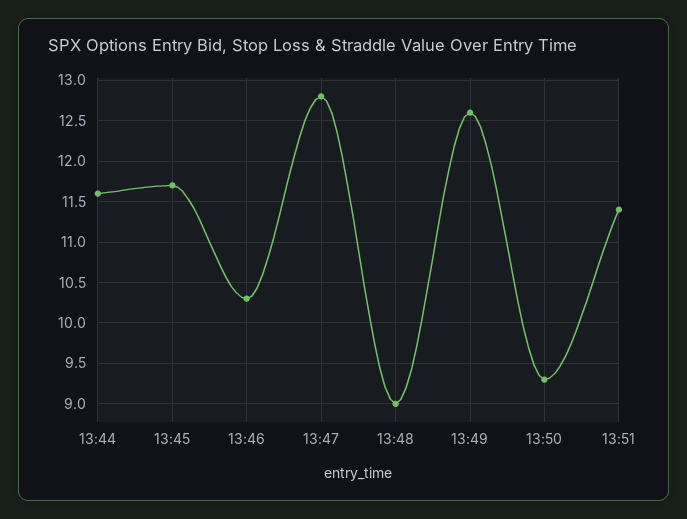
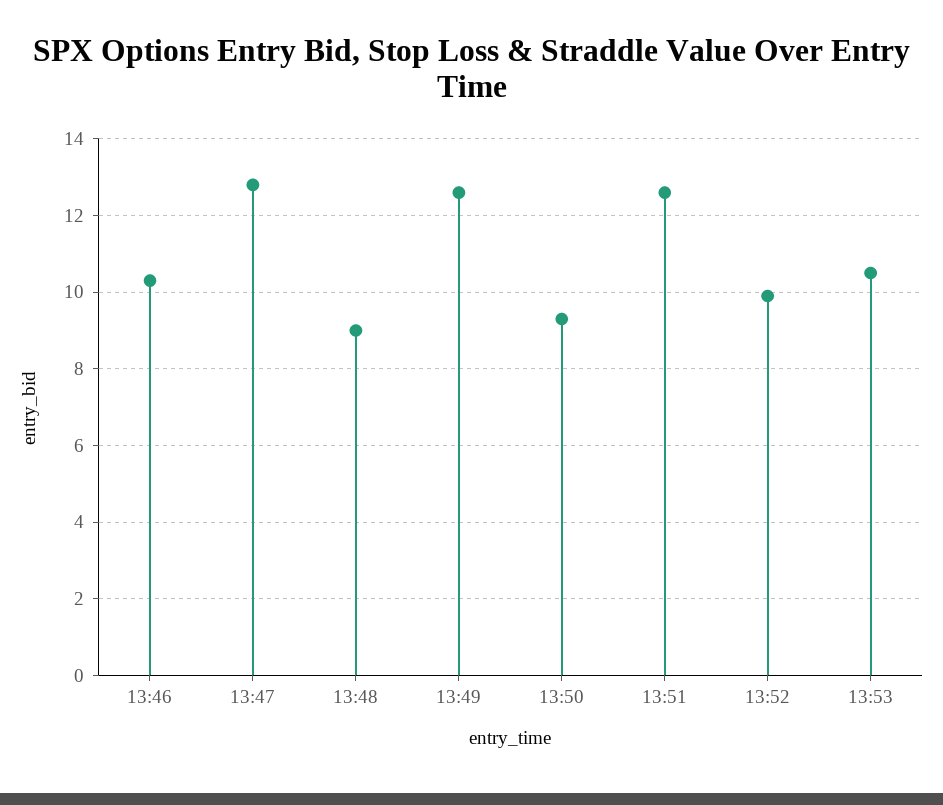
13:44: 11.6 -> none
13:45: 11.7 -> none
13:51: 11.4 -> 12.5
13:52: none -> 10
13:53: none -> 10.5

